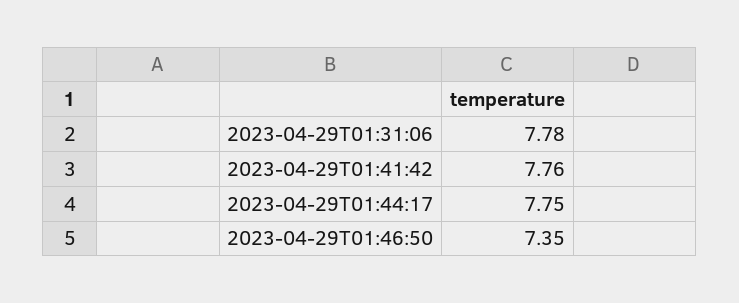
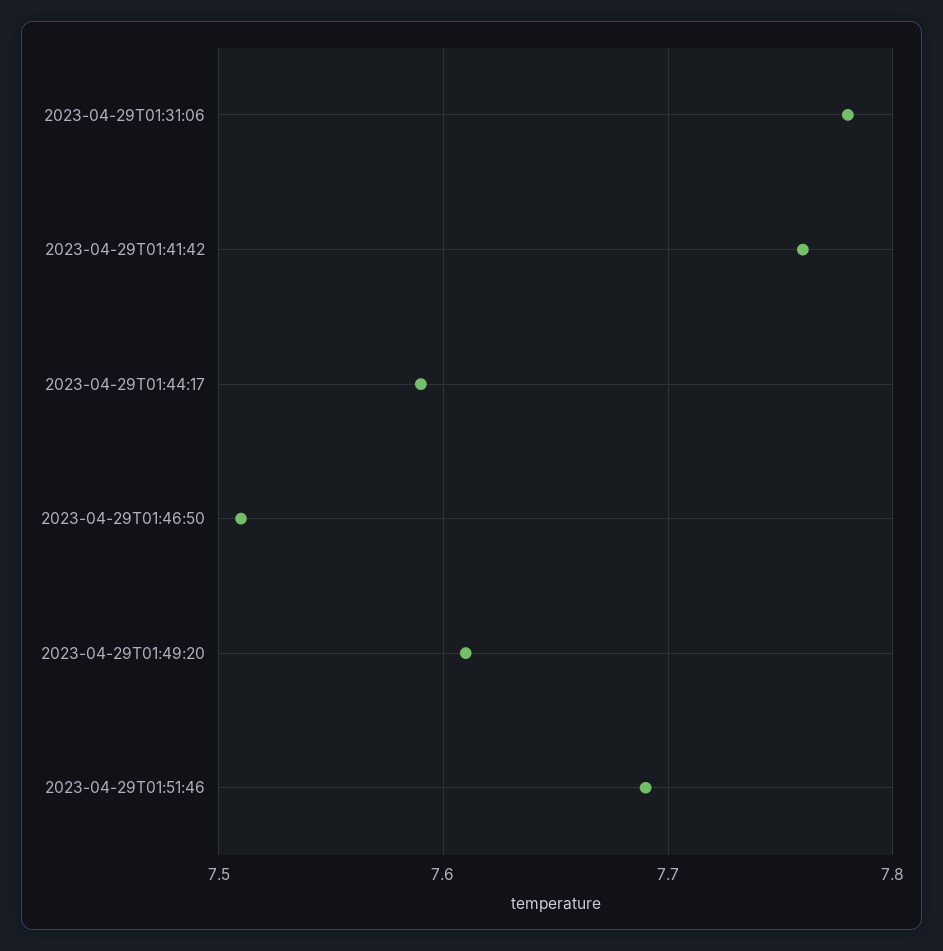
2023-04-29T01:44:17: 7.75 -> 7.59
2023-04-29T01:46:50: 7.35 -> 7.51
2023-04-29T01:49:20: none -> 7.61
2023-04-29T01:51:46: none -> 7.69

